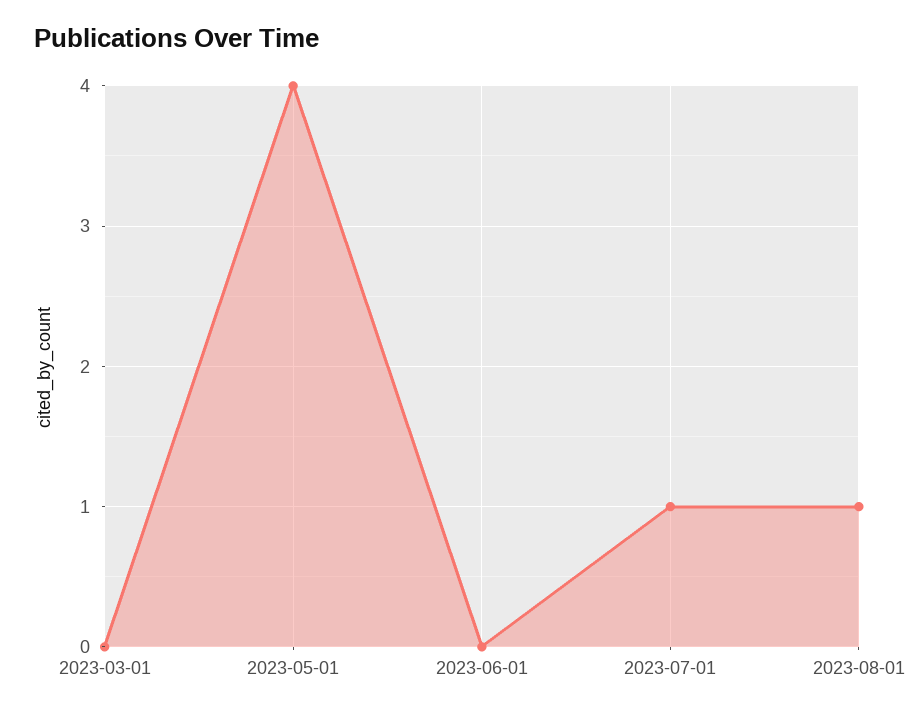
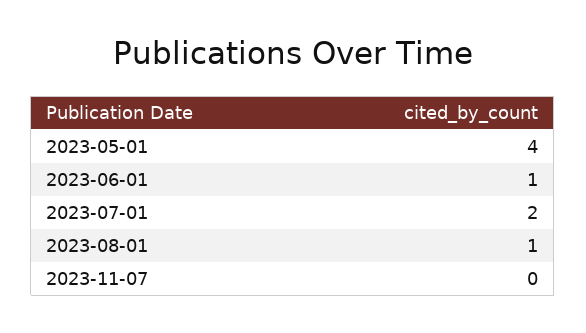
2023-03-01: 0 -> none
2023-06-01: 0 -> 1
2023-07-01: 1 -> 2
2023-11-07: none -> 0

